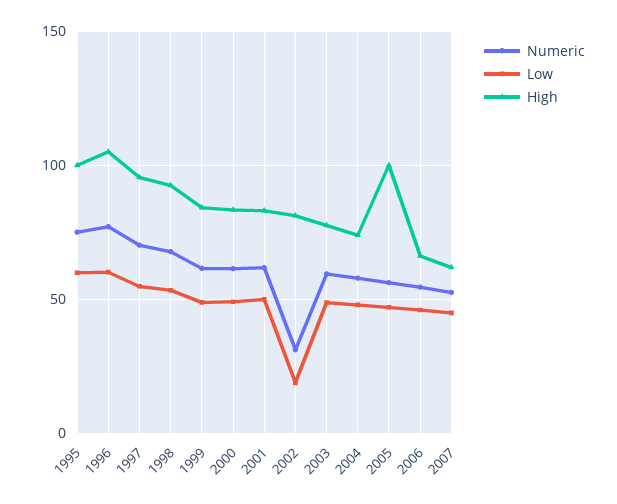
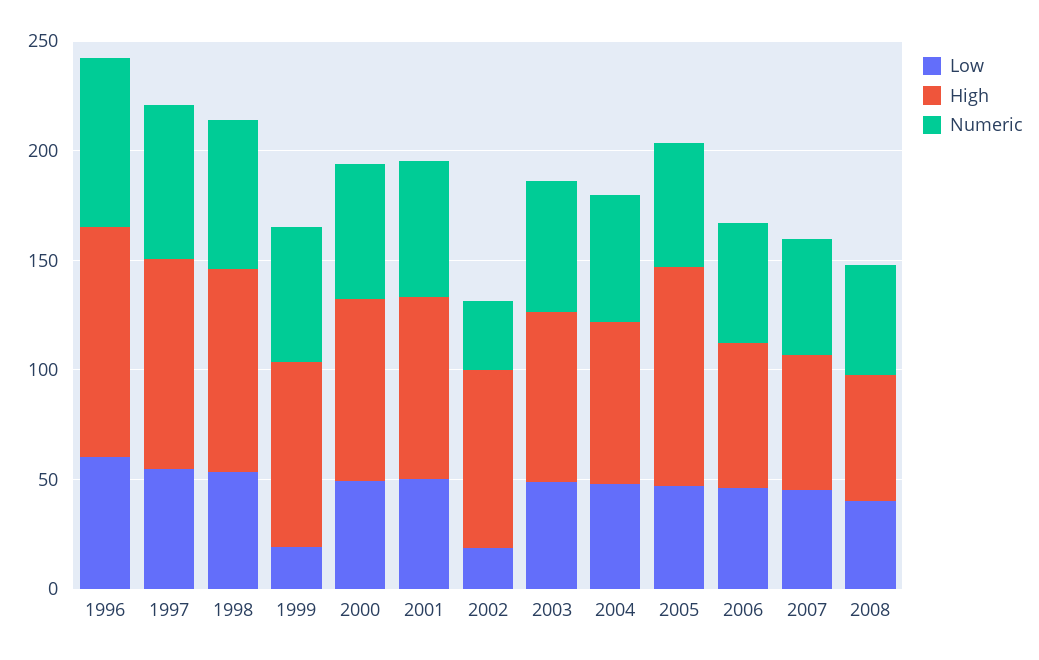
Numeric, 1995: 75 -> none
Low, 1995: 60 -> none
High, 1995: 100 -> none
Low, 1999: 50 -> 20
Low, 2008: none -> 40
High, 2008: none -> 60
Numeric, 2008: none -> 50

